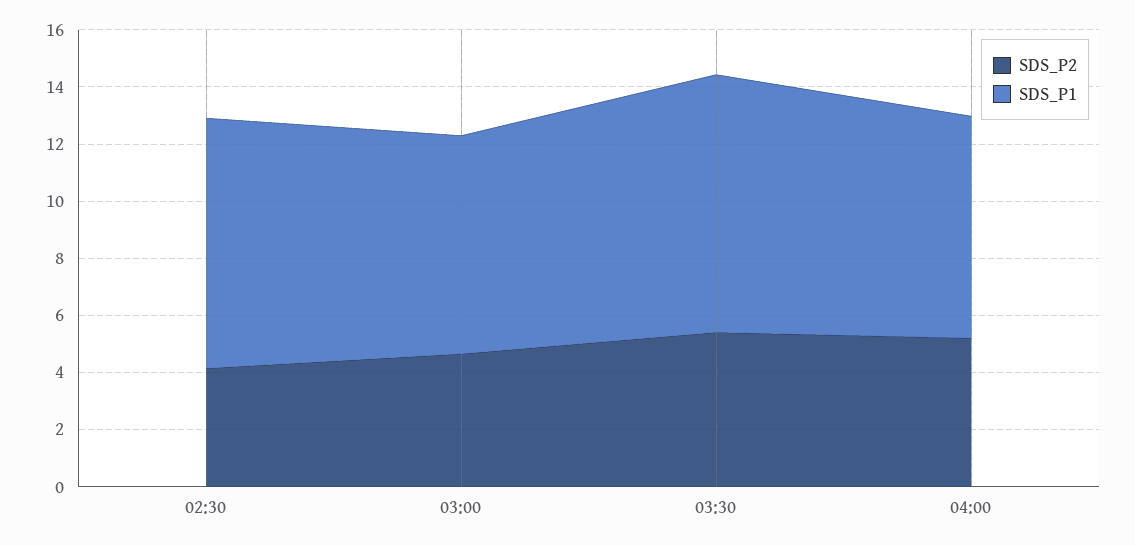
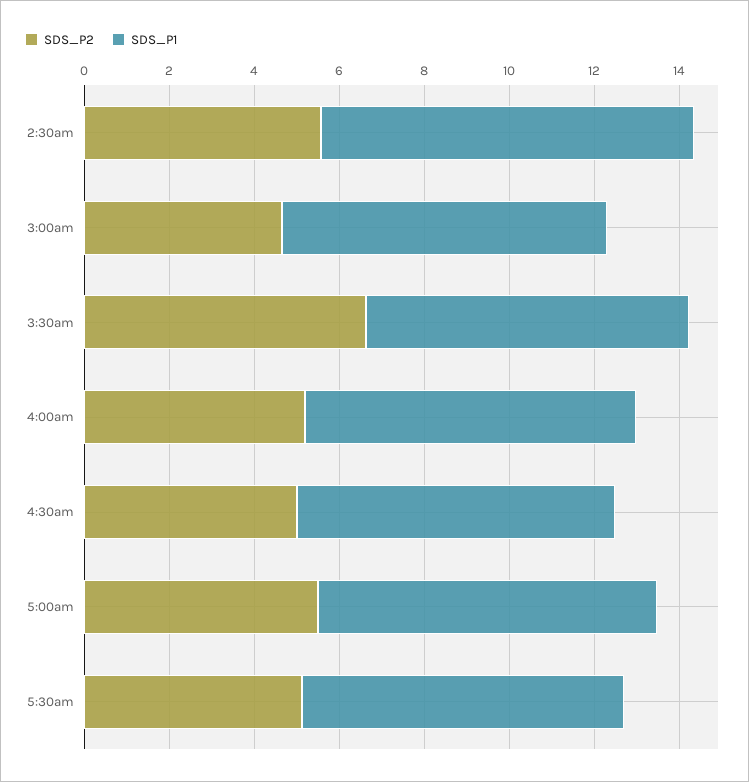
SDS_P2, 02:30: 4 -> 5.5
SDS_P2, 03:30: 5.5 -> 6.5
SDS_P1, 03:30: 9 -> 7.5
SDS_P2, 4:30am: none -> 5
SDS_P1, 4:30am: none -> 7.5
SDS_P2, 5:00am: none -> 5.5
SDS_P1, 5:00am: none -> 8
SDS_P2, 5:30am: none -> 5
SDS_P1, 5:30am: none -> 7.5

